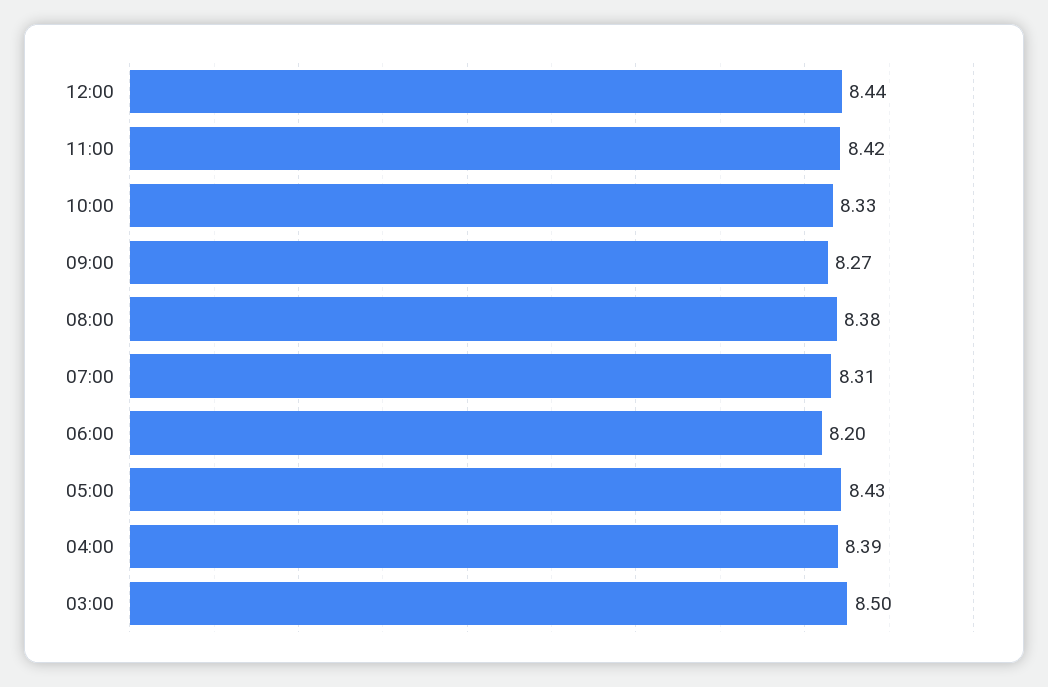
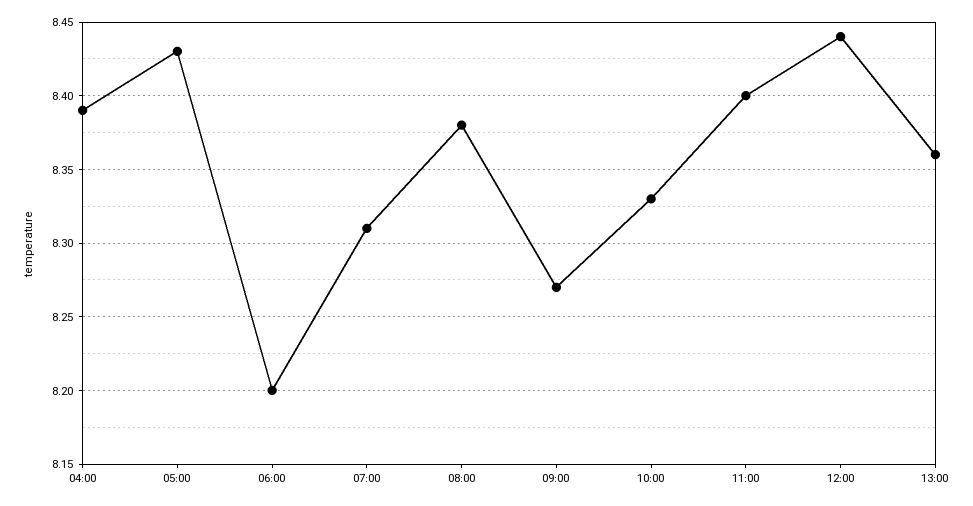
11:00: 8.42 -> 8.4
03:00: 8.5 -> none
13:00: none -> 8.36

